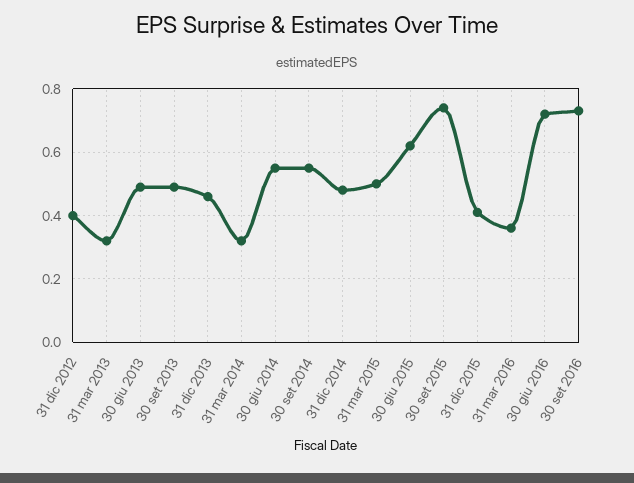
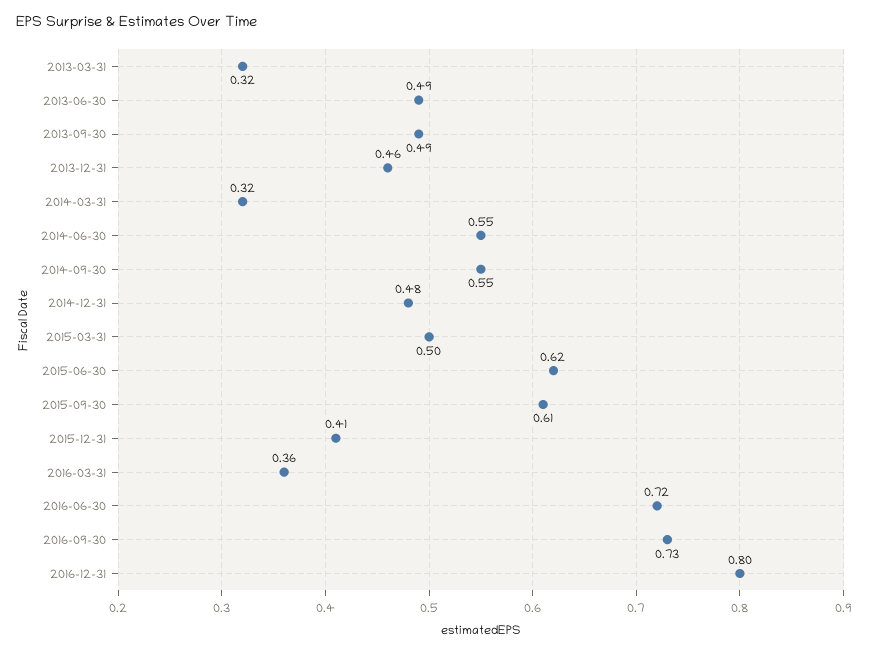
31 dic 2012: 0.4 -> none
30 set 2015: 0.75 -> 0.61
2016-12-31: none -> 0.8

